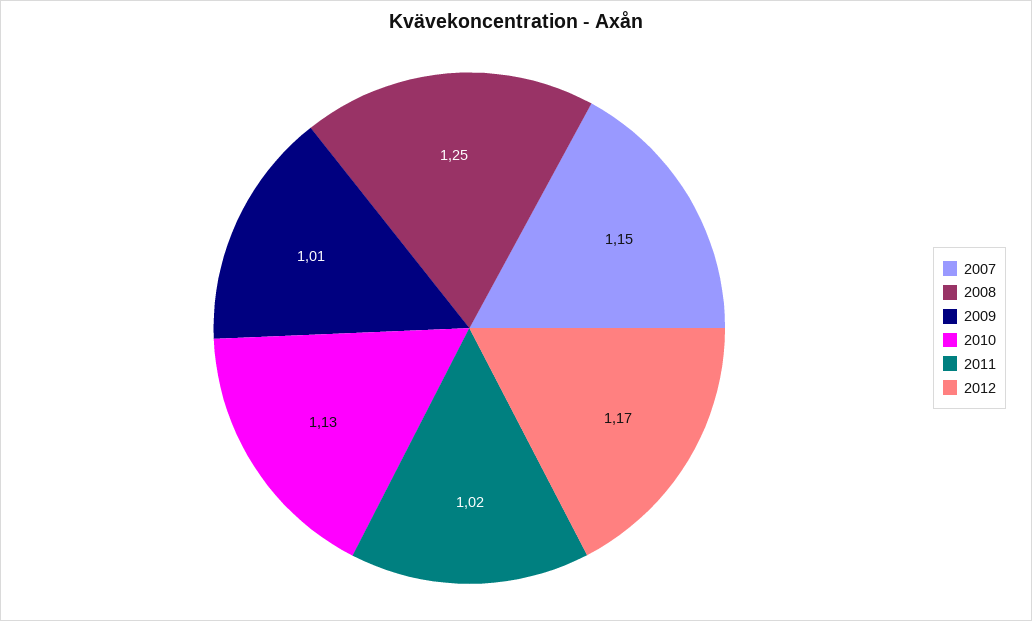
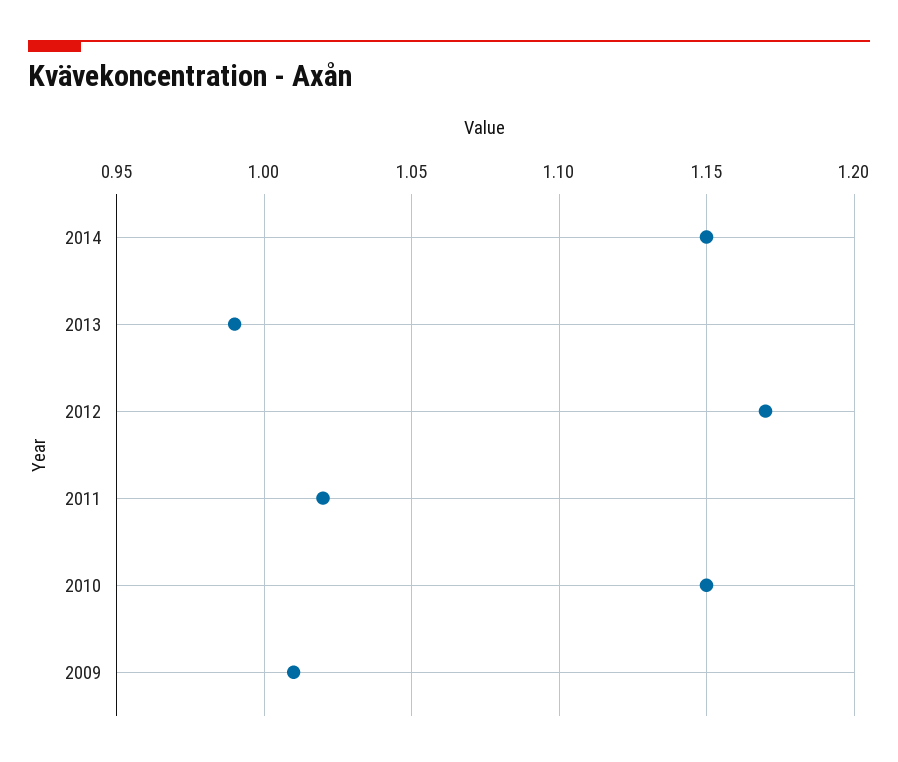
2007: 1.15 -> none
2008: 1.25 -> none
2010: 1.13 -> 1.15
2014: none -> 1.15
2013: none -> 0.99

